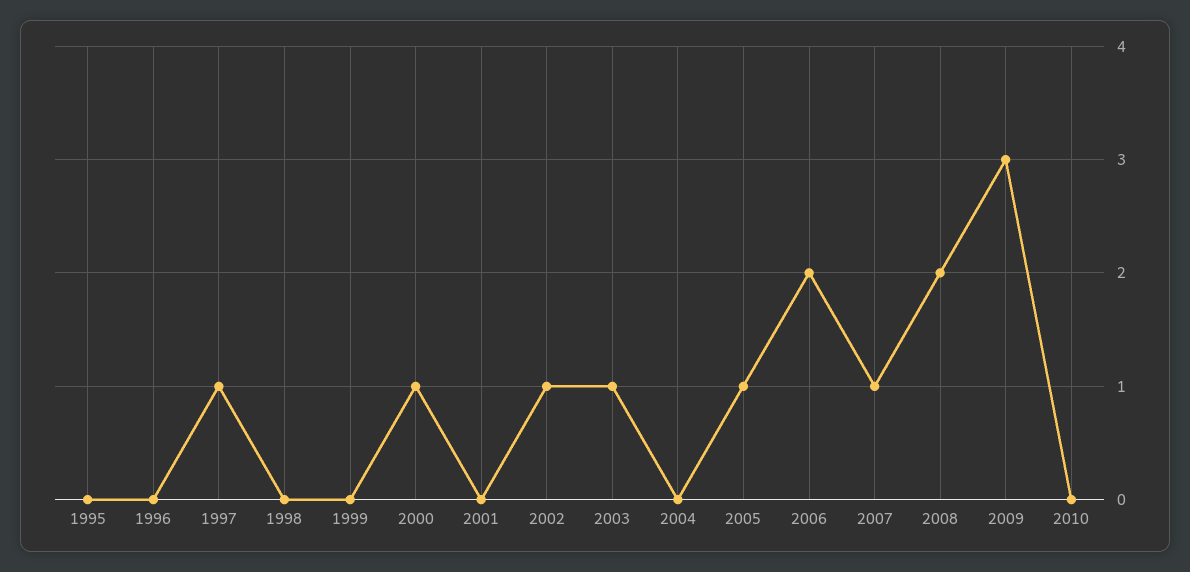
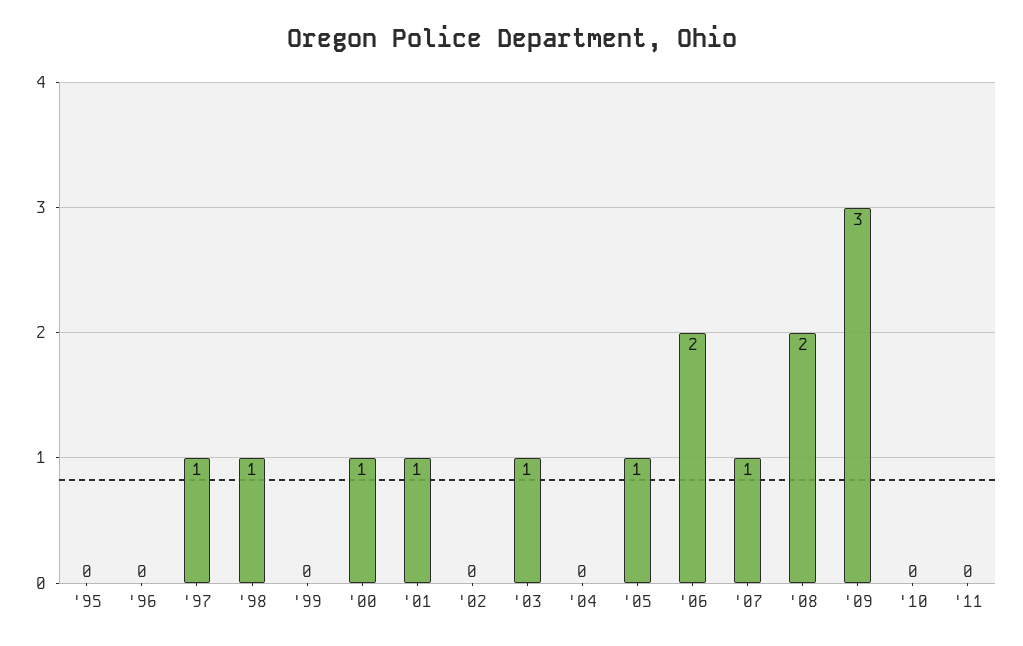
1998: 0 -> 1
2001: 0 -> 1
2002: 1 -> 0
'11: none -> 0

